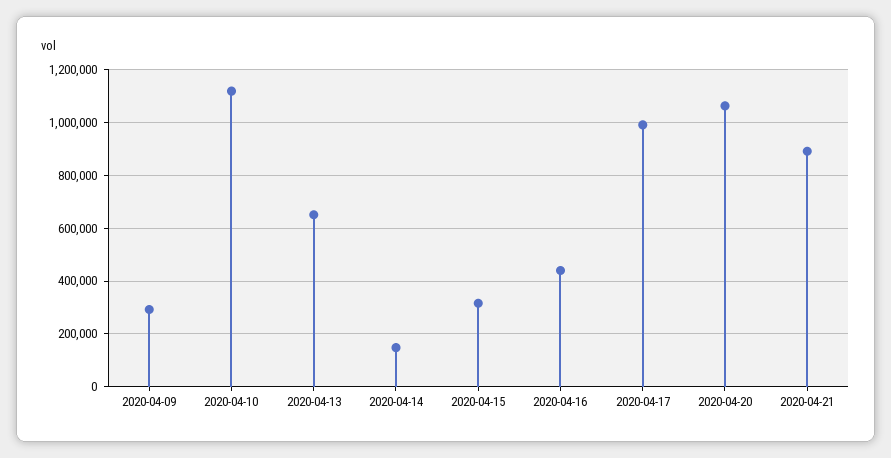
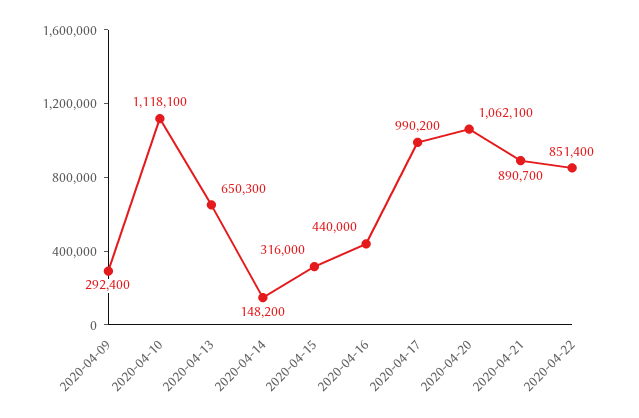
2020-04-22: none -> 851400

